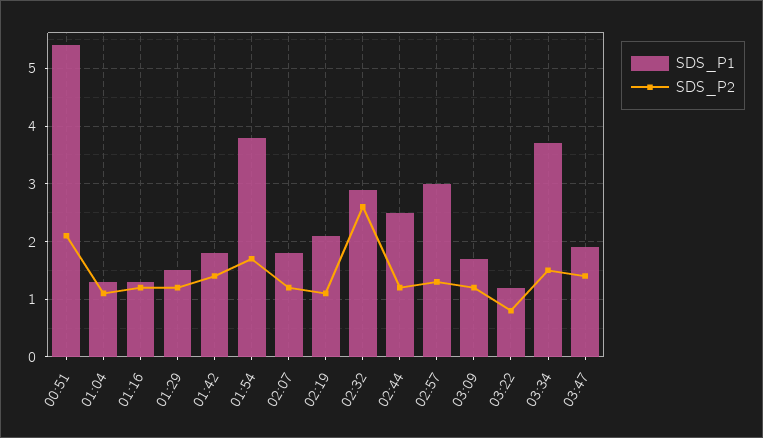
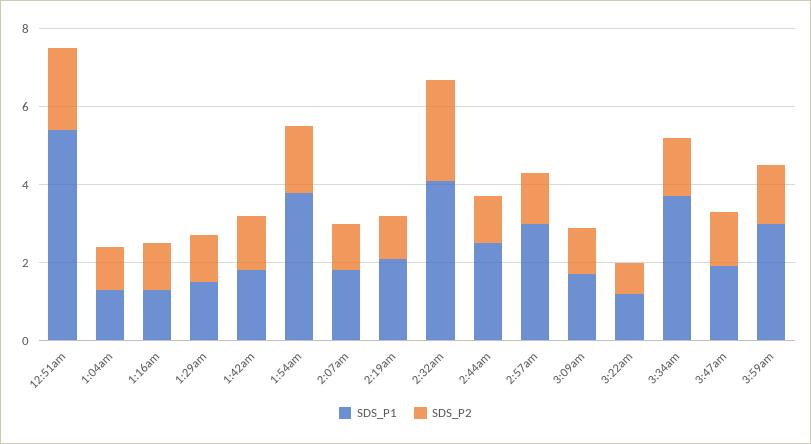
SDS_P1, 02:32: 3 -> 4
SDS_P1, 3:59am: none -> 3
SDS_P2, 3:59am: none -> 1.5

